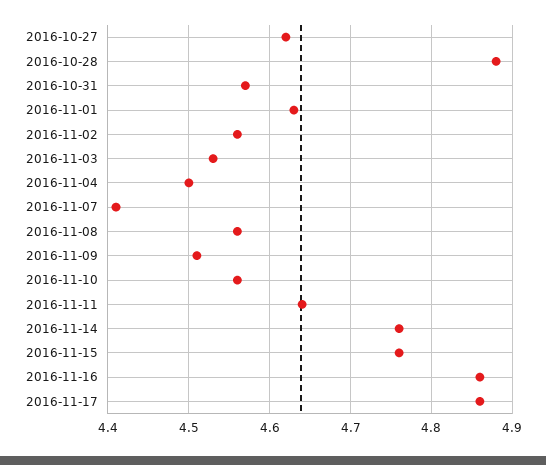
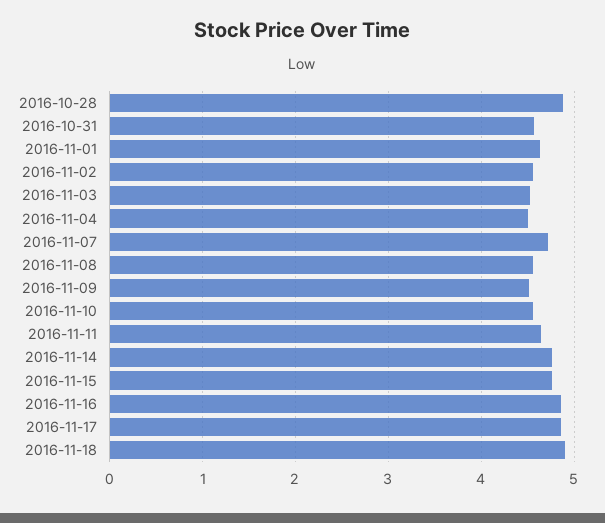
2016-10-27: 4.62 -> none
2016-11-07: 4.41 -> 4.7
2016-11-18: none -> 4.9

